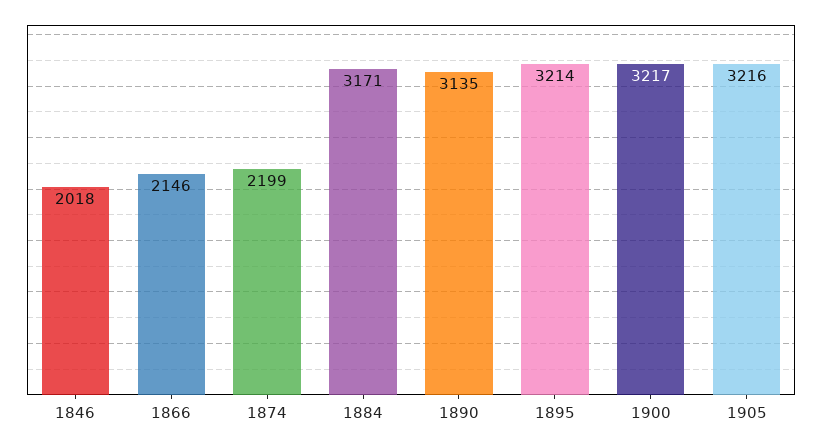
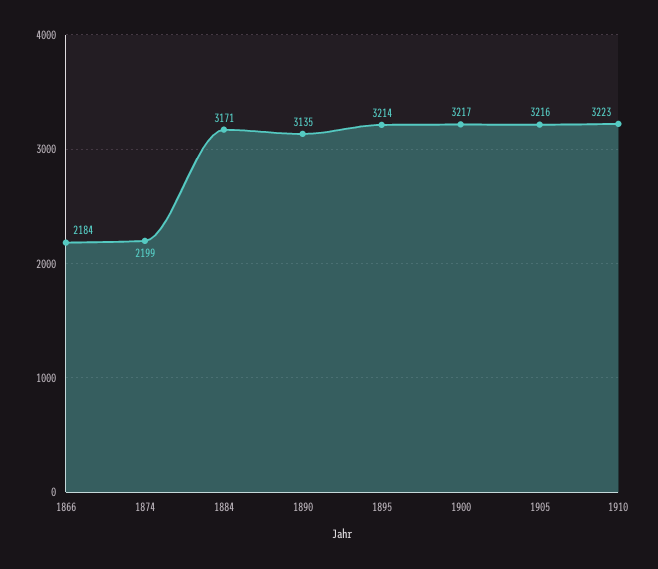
1846: 2018 -> none
1866: 2146 -> 2184
1910: none -> 3223

